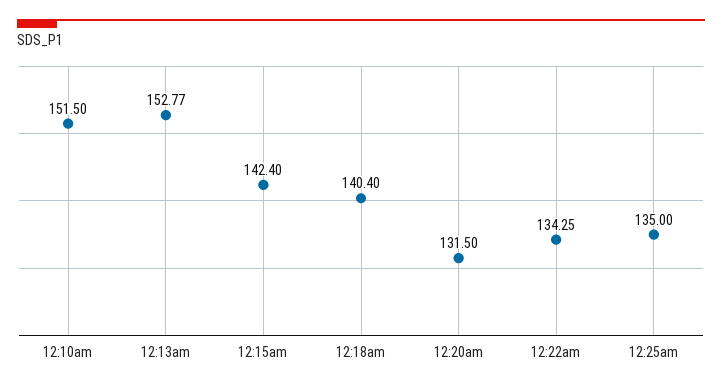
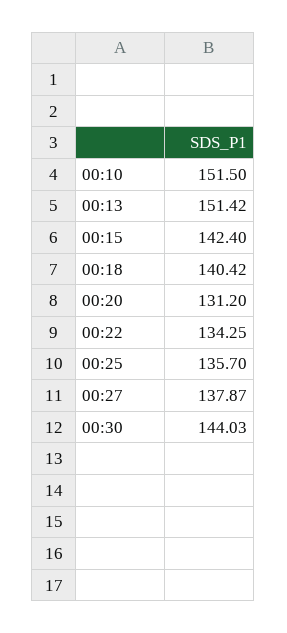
12:13am: 152.77 -> 151.42
12:18am: 140.4 -> 140.42
12:20am: 131.5 -> 131.2
12:25am: 135 -> 135.7
00:27: none -> 137.87
00:30: none -> 144.03

